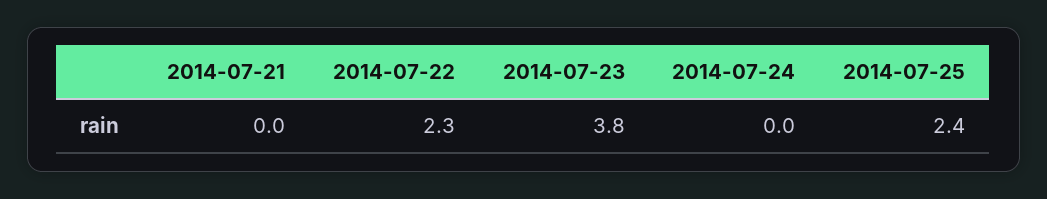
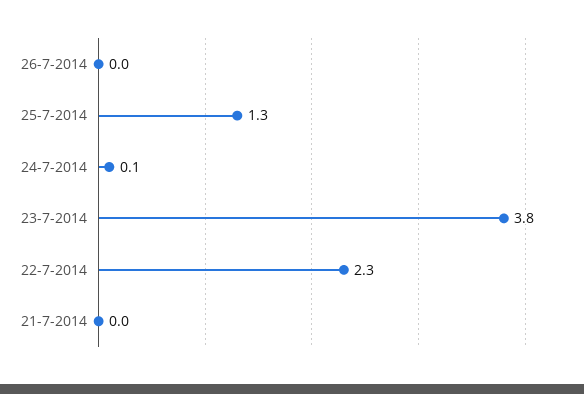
2014-07-24: 0 -> 0.1
2014-07-25: 2.4 -> 1.3
26-7-2014: none -> 0

